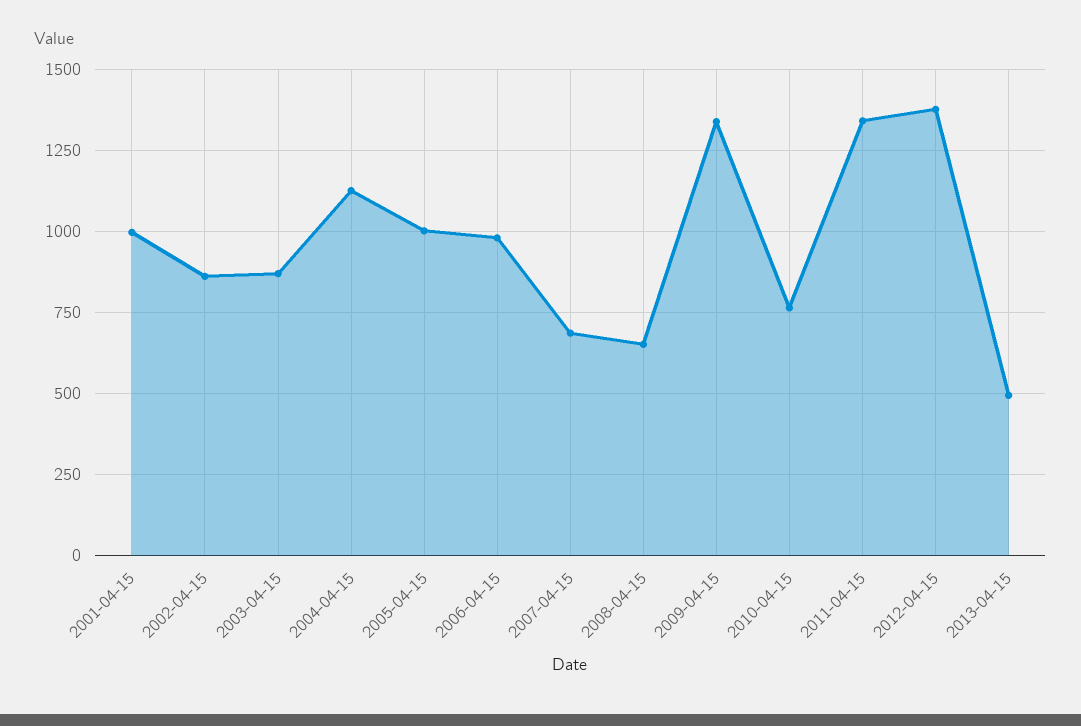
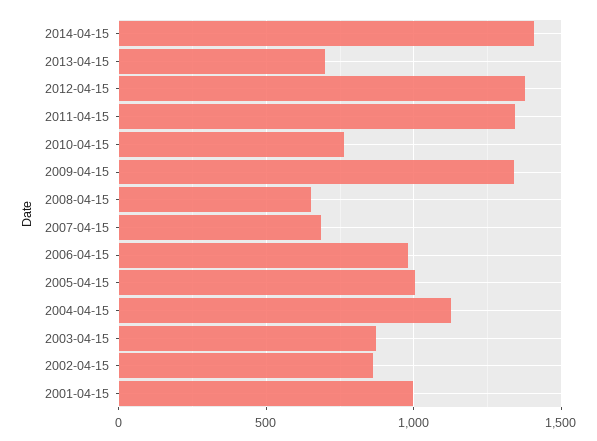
2013-04-15: 500 -> 700
2014-04-15: none -> 1400

